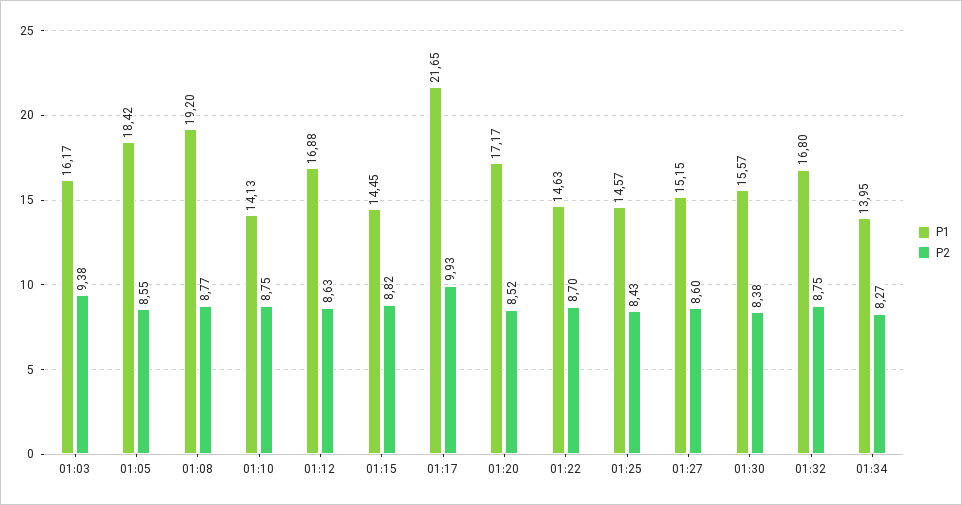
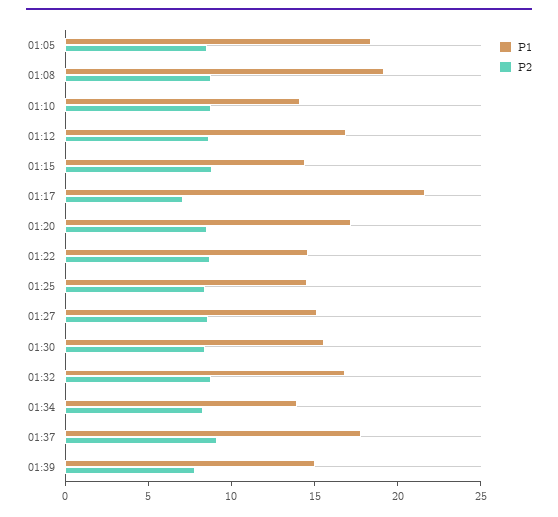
P1, 01:03: 16.17 -> none
P2, 01:03: 9.38 -> none
P2, 01:17: 9.93 -> 7
P1, 01:37: none -> 18
P2, 01:37: none -> 9
P1, 01:39: none -> 15
P2, 01:39: none -> 8

